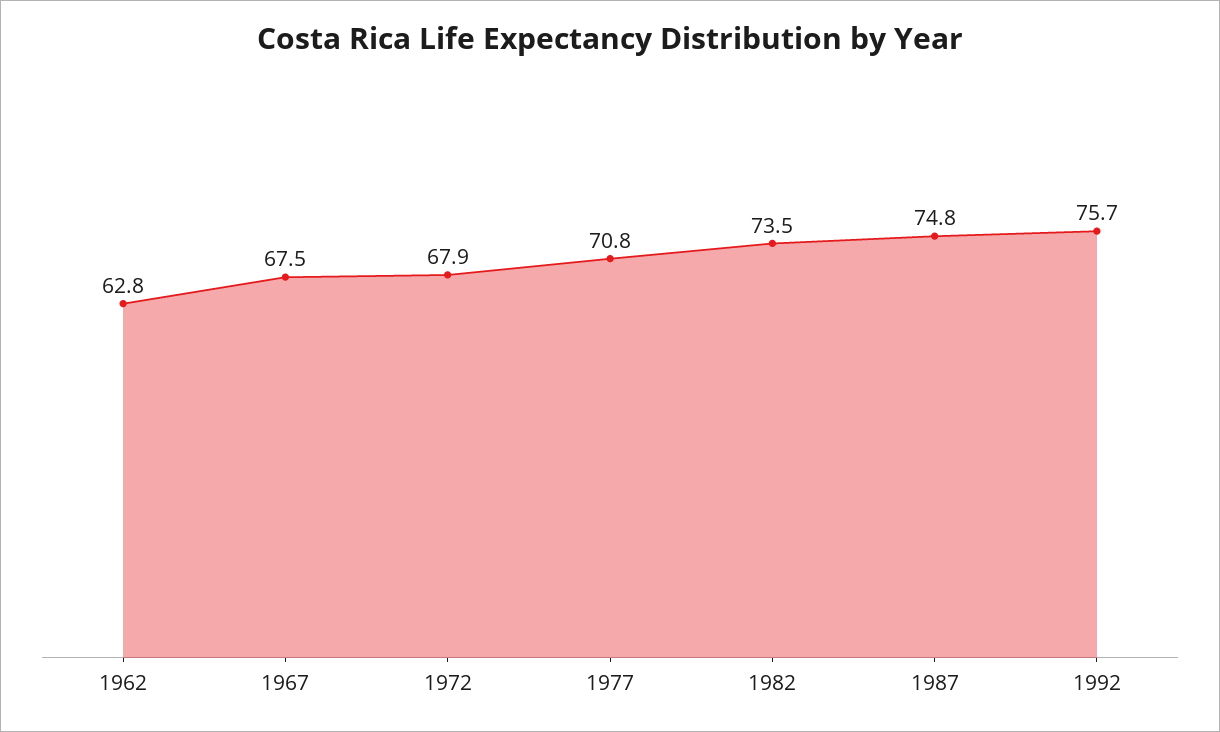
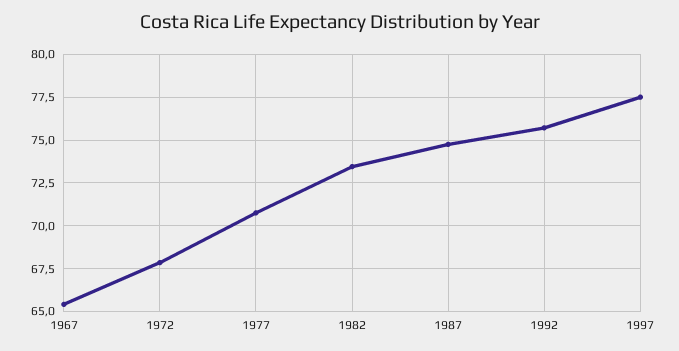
1962: 62.8 -> none
1967: 67.5 -> 65.5
1997: none -> 77.5

